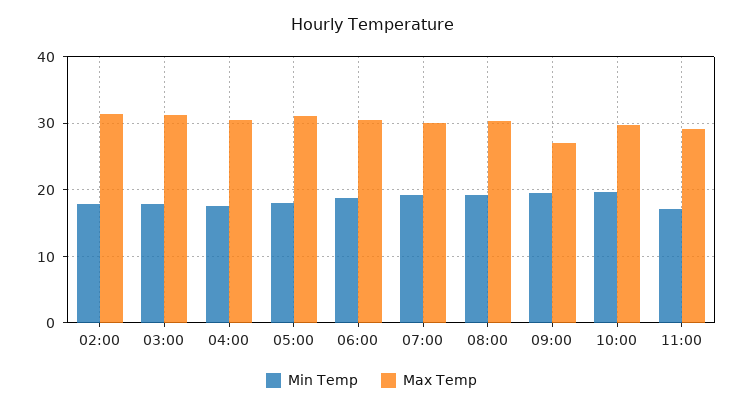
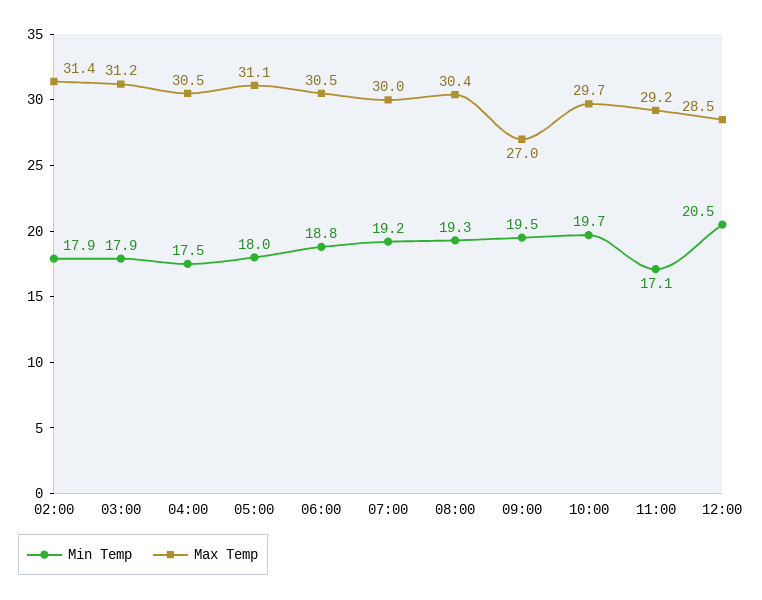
Min Temp, 12:00: none -> 20.5
Max Temp, 12:00: none -> 28.5

